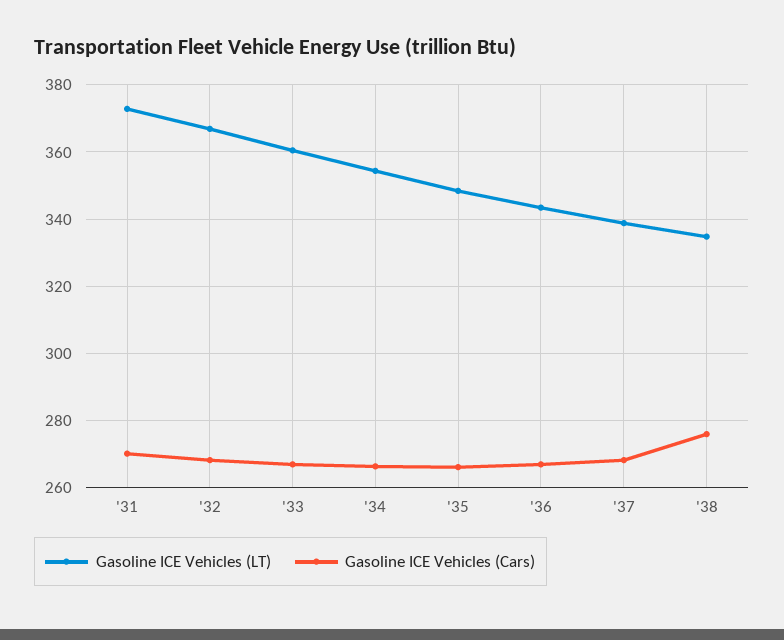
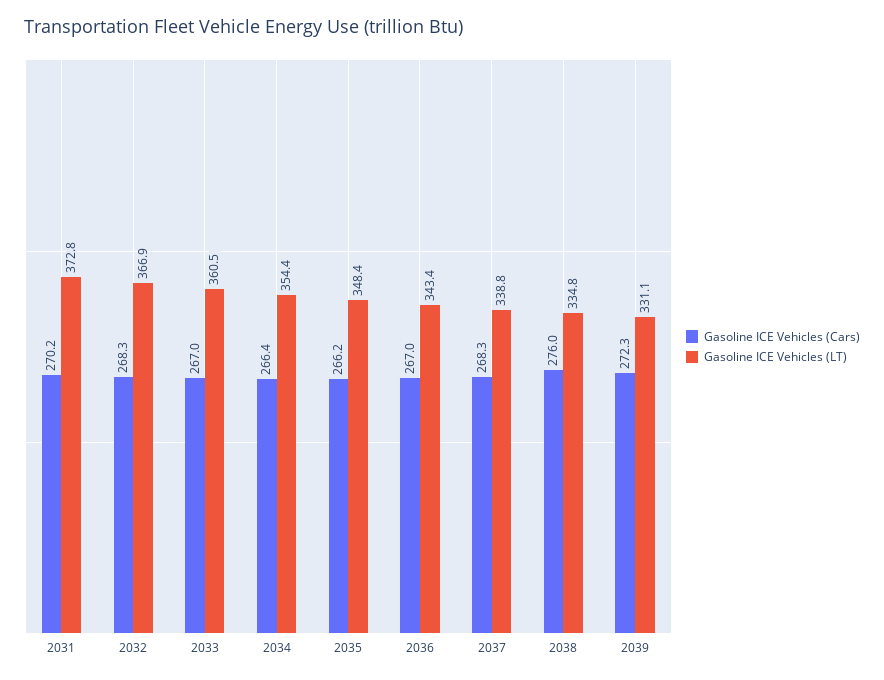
Gasoline ICE Vehicles (Cars), 2039: none -> 272.3
Gasoline ICE Vehicles (LT), 2039: none -> 331.1

